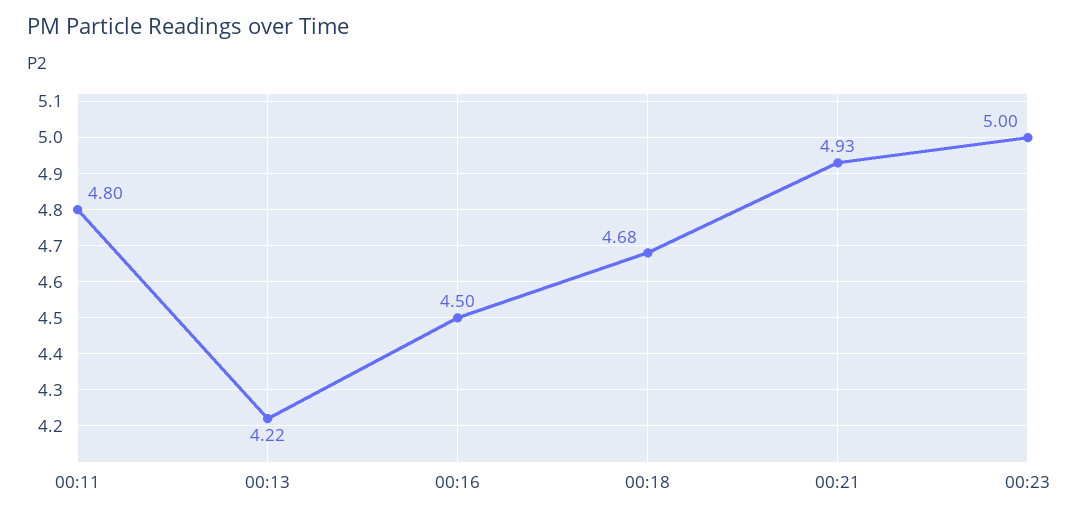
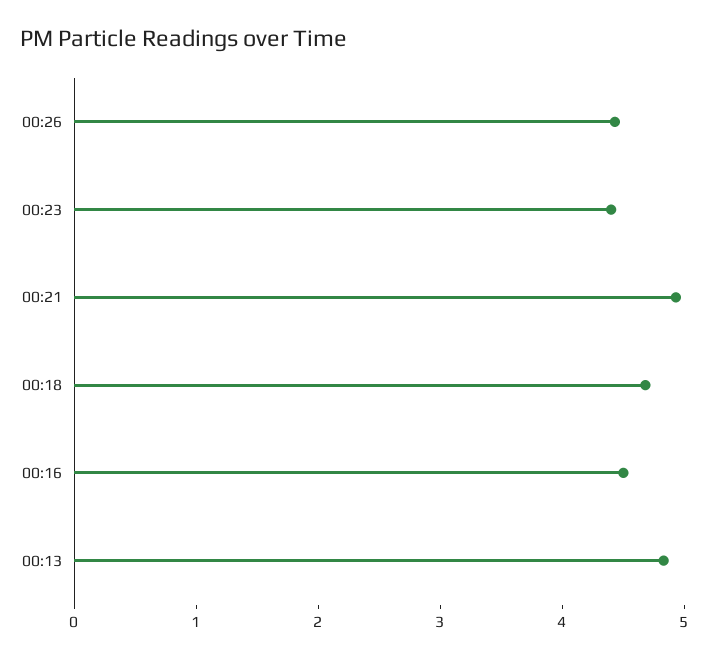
00:11: 4.8 -> none
00:13: 4.22 -> 4.8
00:23: 5 -> 4.4
00:26: none -> 4.4

